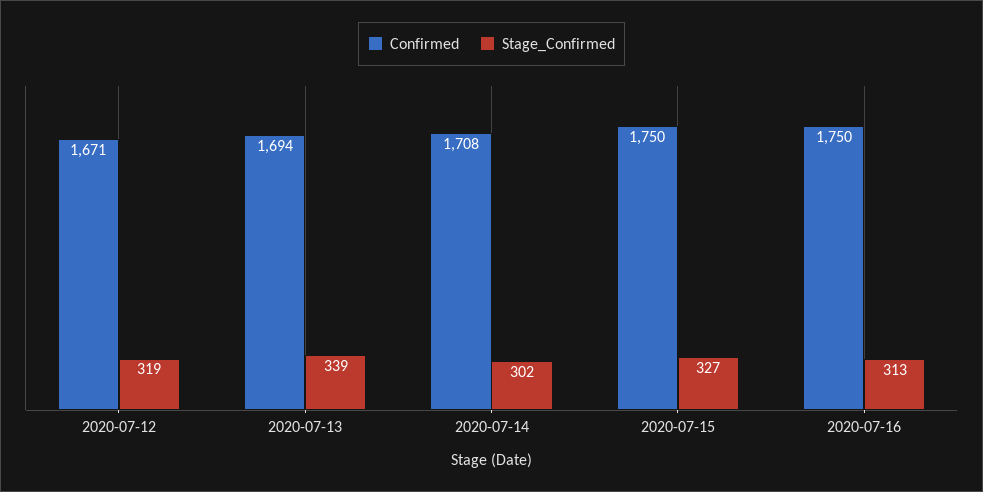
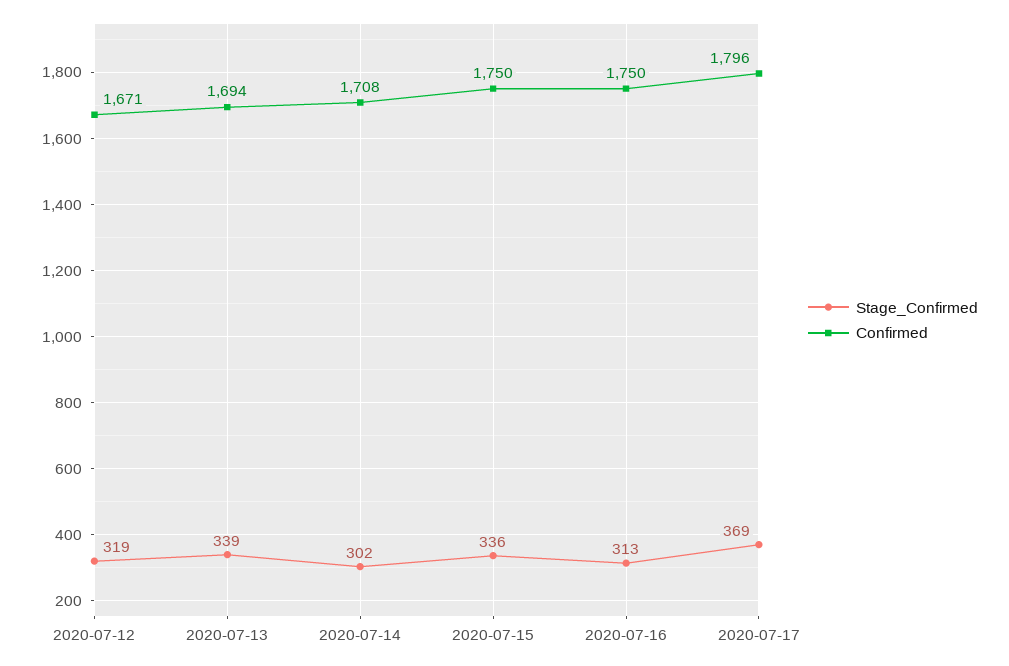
Stage_Confirmed, 2020-07-15: 327 -> 336
Stage_Confirmed, 2020-07-17: none -> 369
Confirmed, 2020-07-17: none -> 1796

